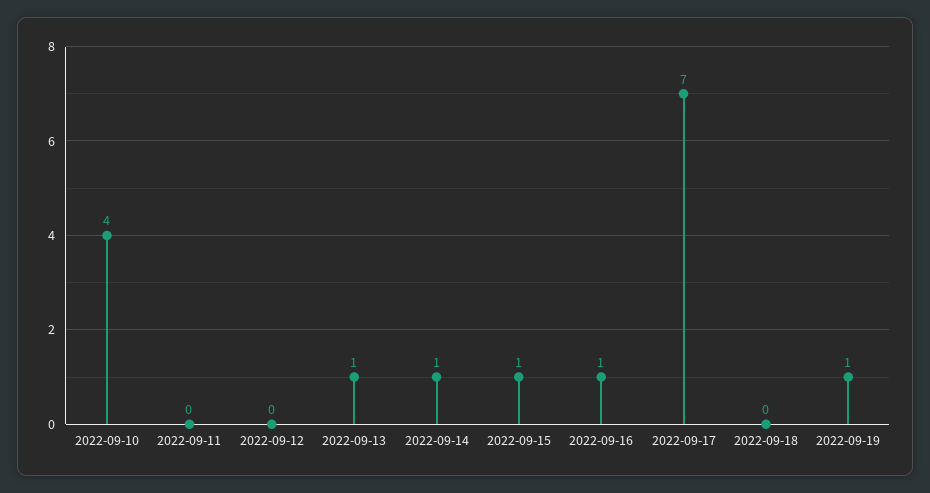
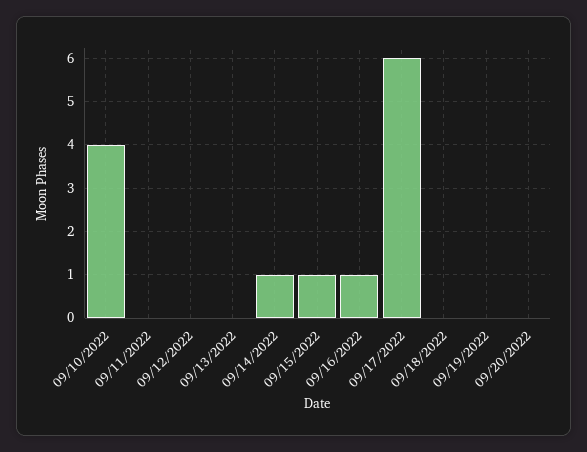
2022-09-13: 1 -> 0
2022-09-17: 7 -> 6
2022-09-19: 1 -> 0
09/20/2022: none -> 0

